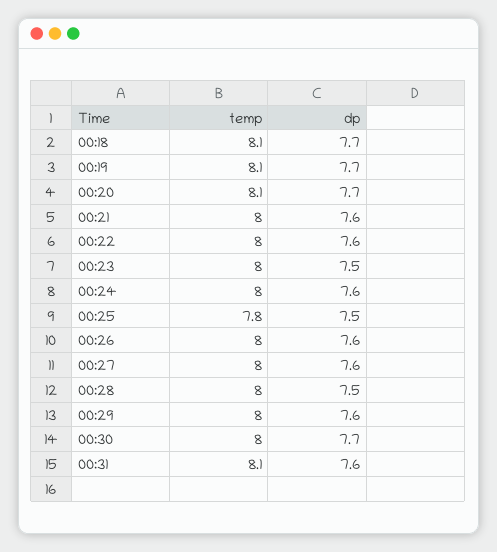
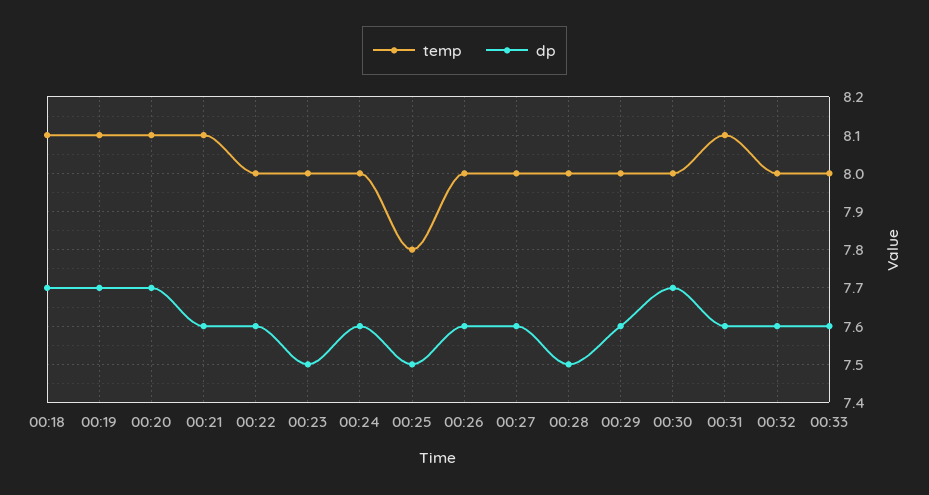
temp, 00:21: 8 -> 8.1
temp, 00:32: none -> 8
dp, 00:32: none -> 7.6
temp, 00:33: none -> 8
dp, 00:33: none -> 7.6

